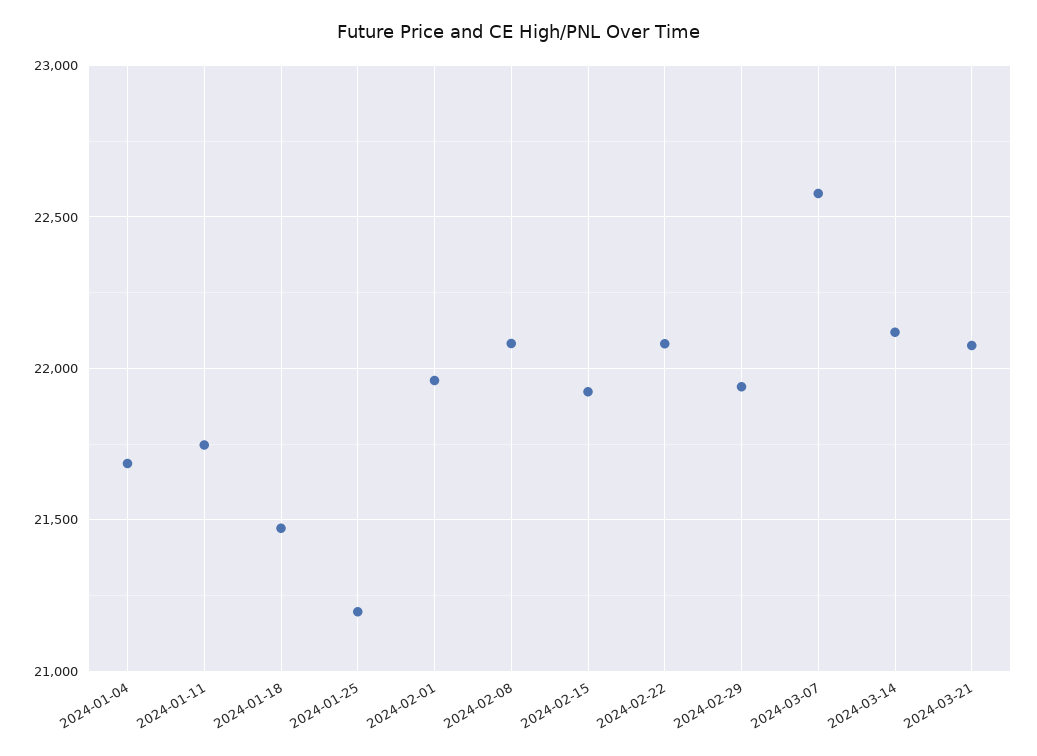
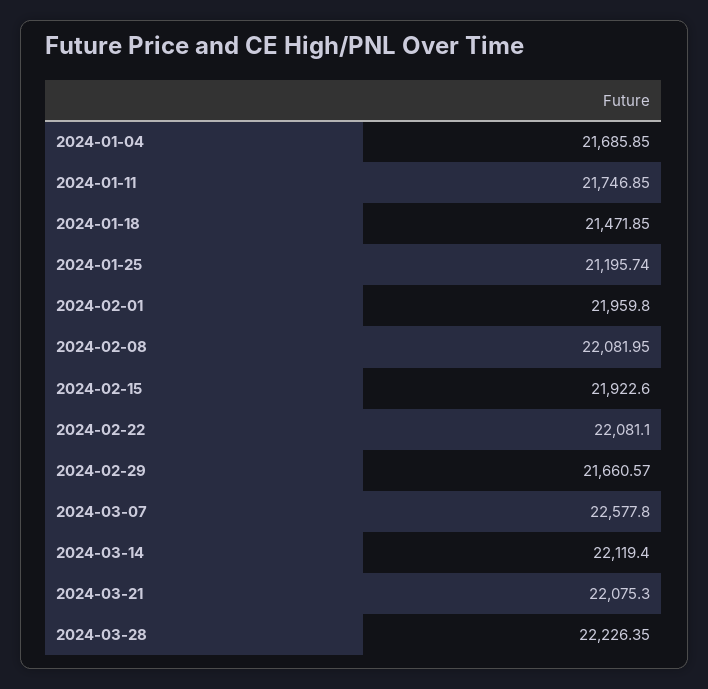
2024-02-29: 21950 -> 21660.57
2024-03-28: none -> 22226.35

